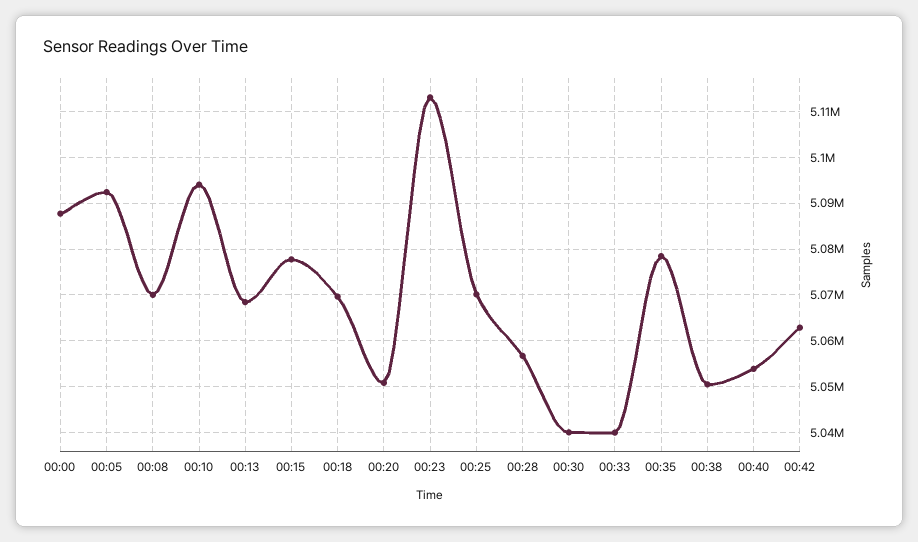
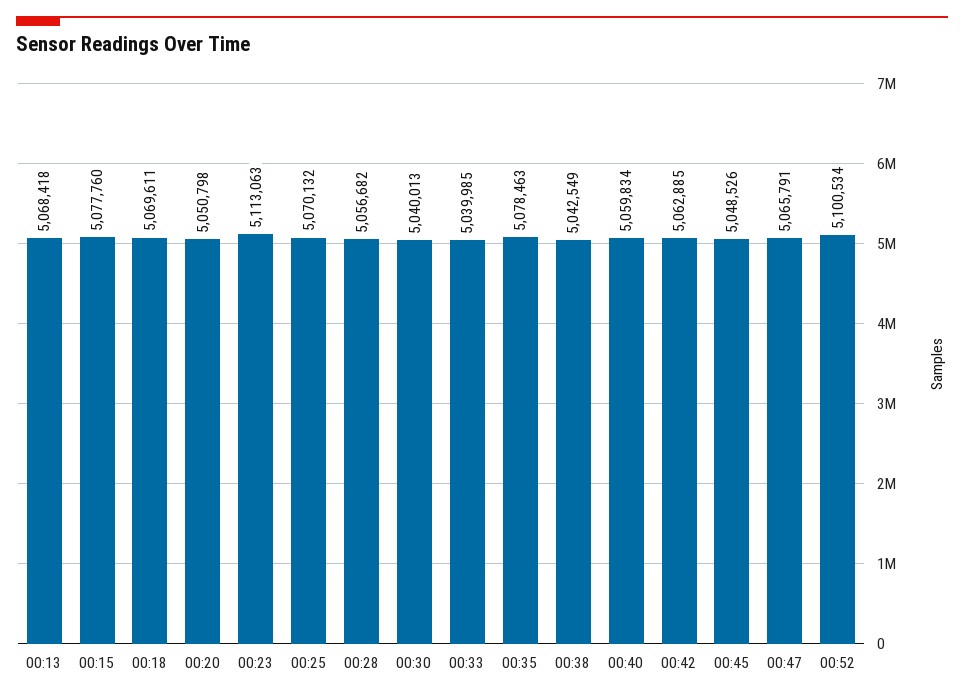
00:00: 5088000 -> none
00:05: 5092000 -> none
00:08: 5070000 -> none
00:10: 5094000 -> none
00:38: 5050000 -> 5042549
00:40: 5054000 -> 5059834
00:45: none -> 5048526
00:47: none -> 5065791
00:52: none -> 5100534

